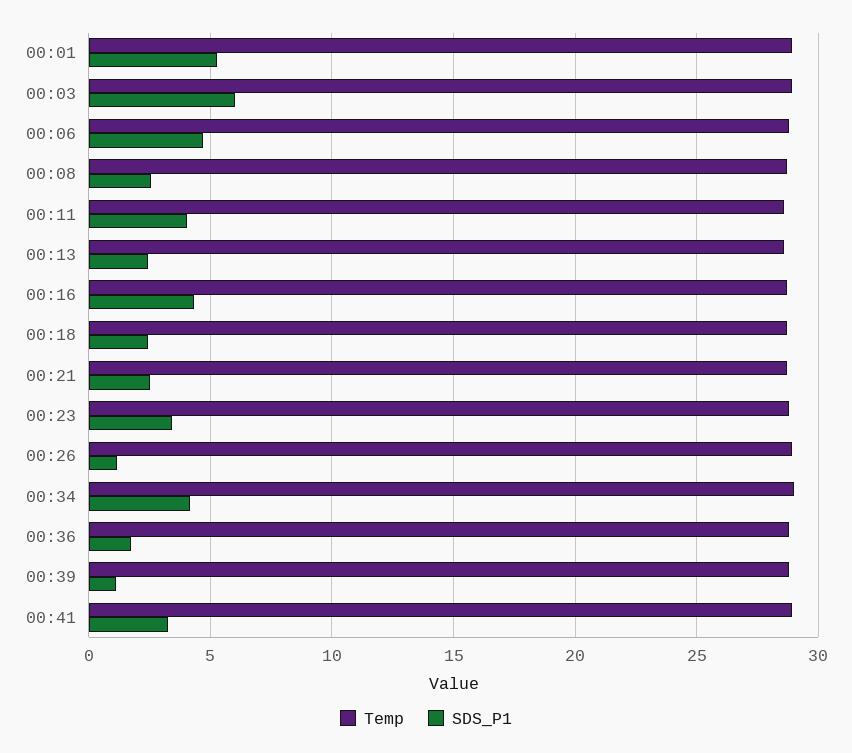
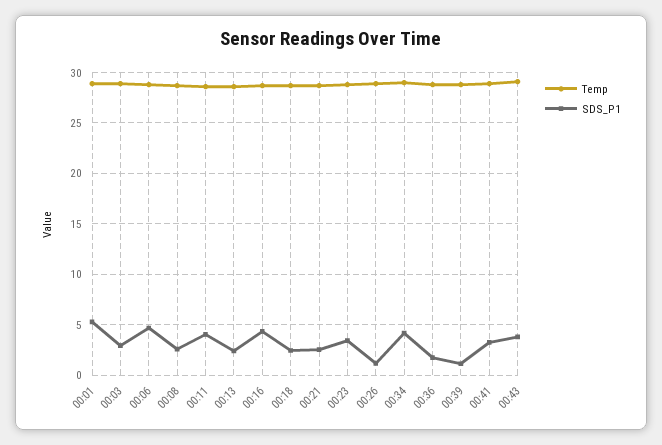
SDS_P1, 00:03: 6 -> 3
Temp, 00:43: none -> 29
SDS_P1, 00:43: none -> 4

